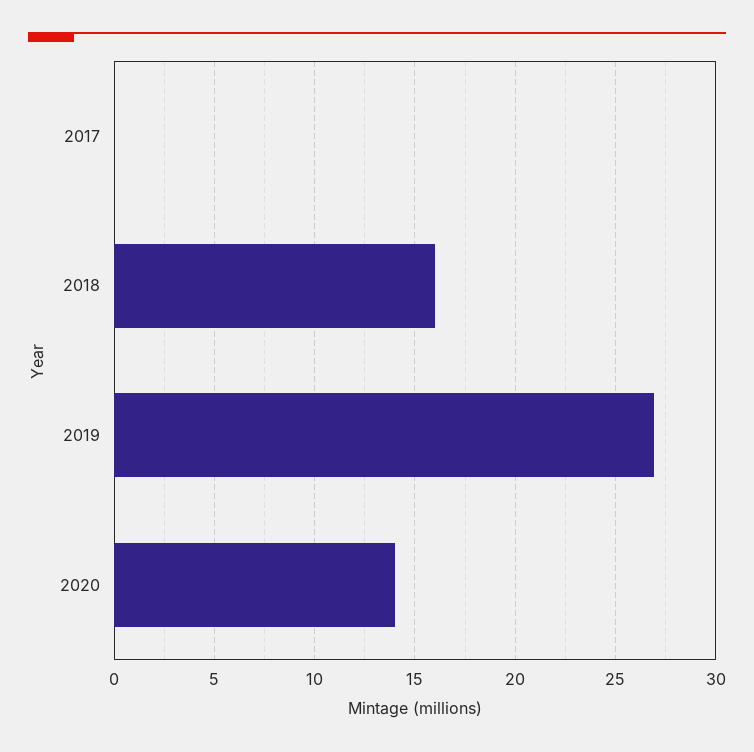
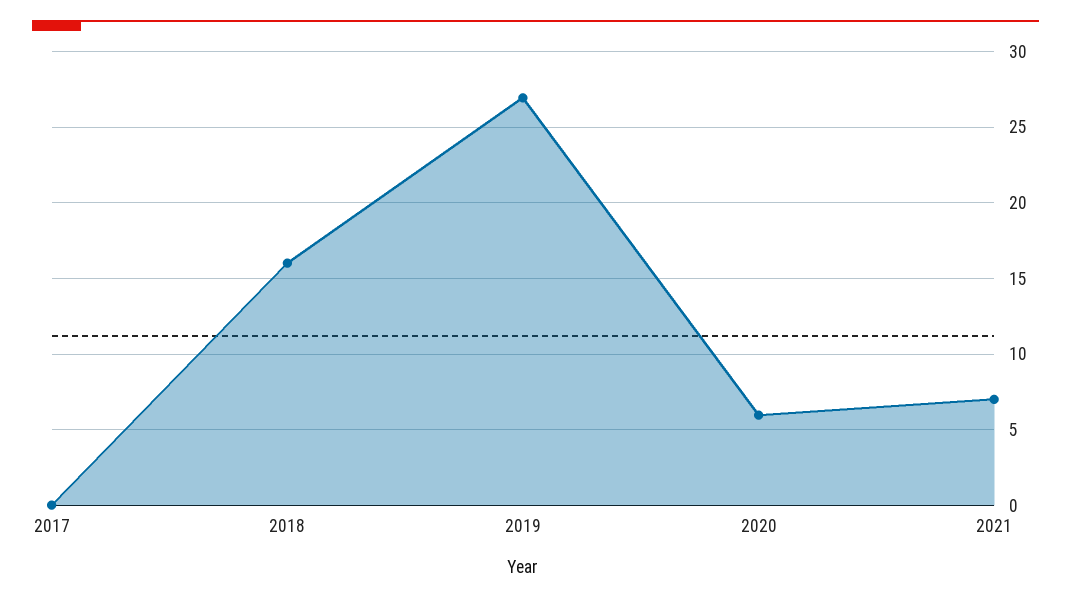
2020: 14 -> 6
2021: none -> 7

